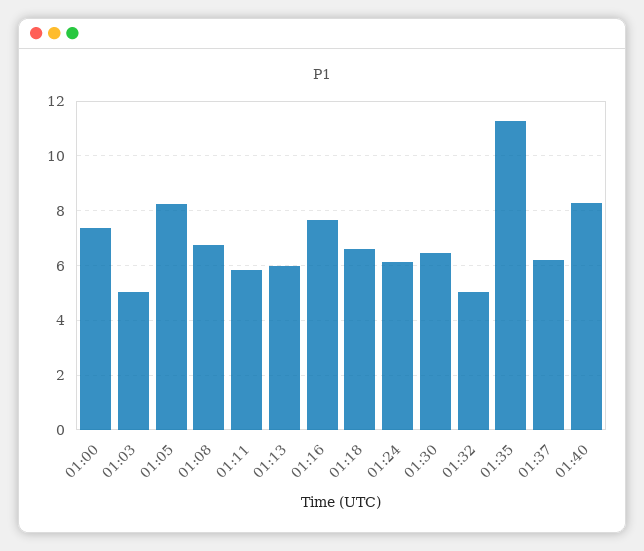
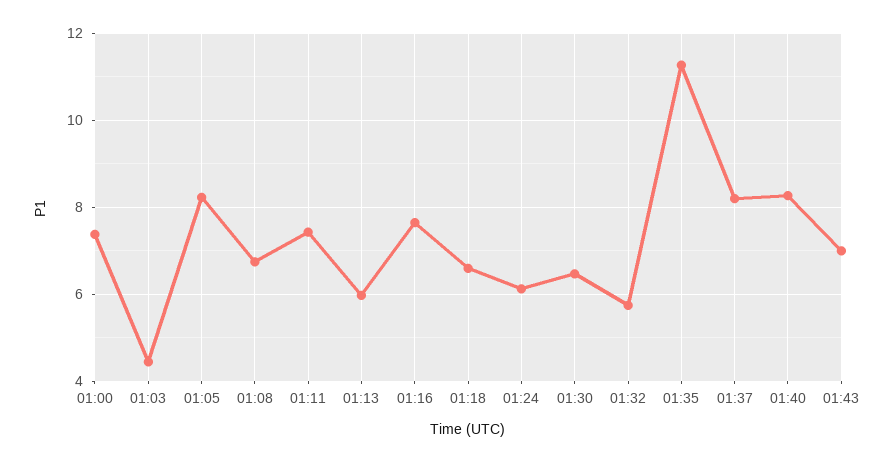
01:03: 5 -> 4.4
01:11: 5.75 -> 7.4
01:32: 5 -> 5.8
01:37: 6.25 -> 8.2
01:43: none -> 7

